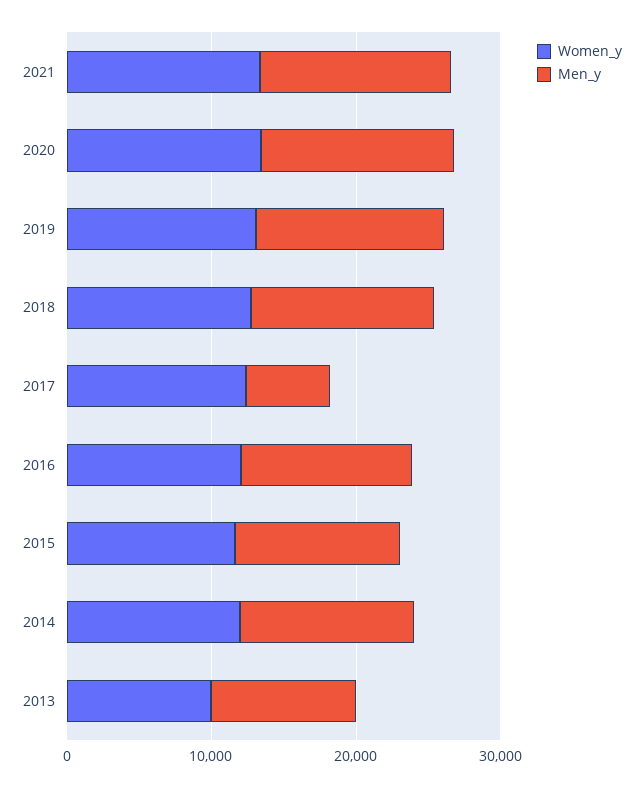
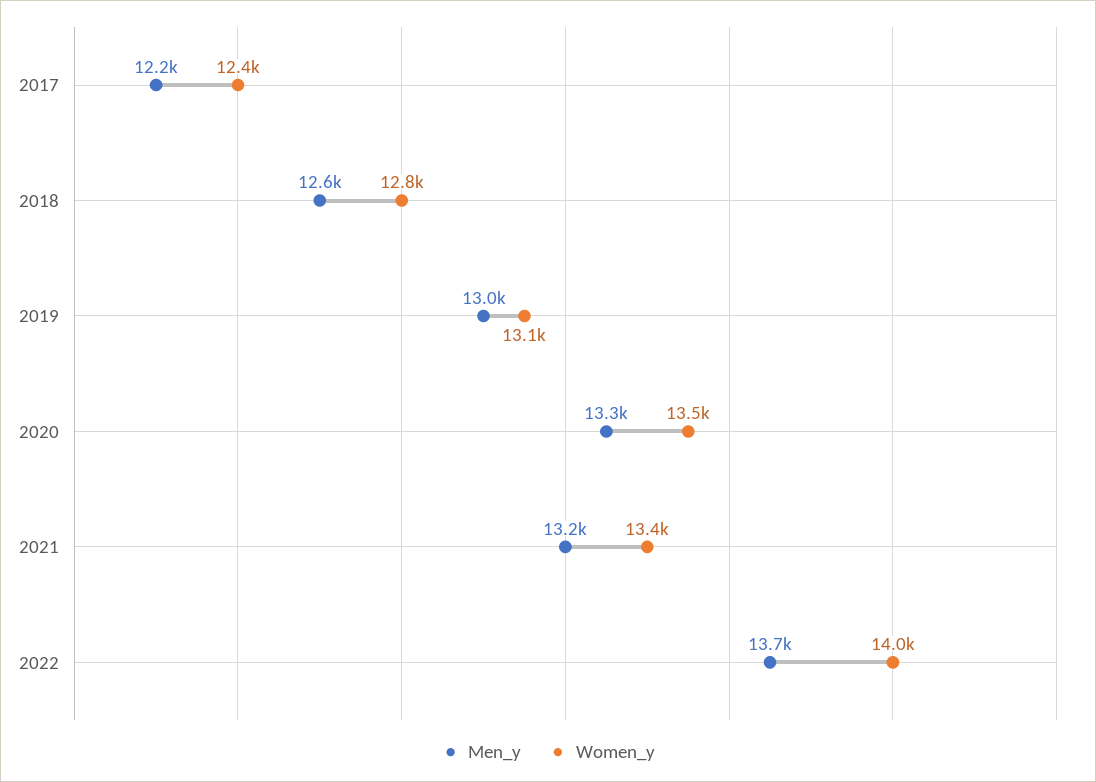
Men_y, 2017: 6000 -> 12200
Women_y, 2016: 12000 -> none
Men_y, 2016: 12000 -> none
Women_y, 2015: 12000 -> none
Men_y, 2015: 12000 -> none
Women_y, 2014: 12000 -> none
Men_y, 2014: 12000 -> none
Women_y, 2013: 10000 -> none
Men_y, 2013: 10000 -> none
Men_y, 2022: none -> 13700
Women_y, 2022: none -> 14000

